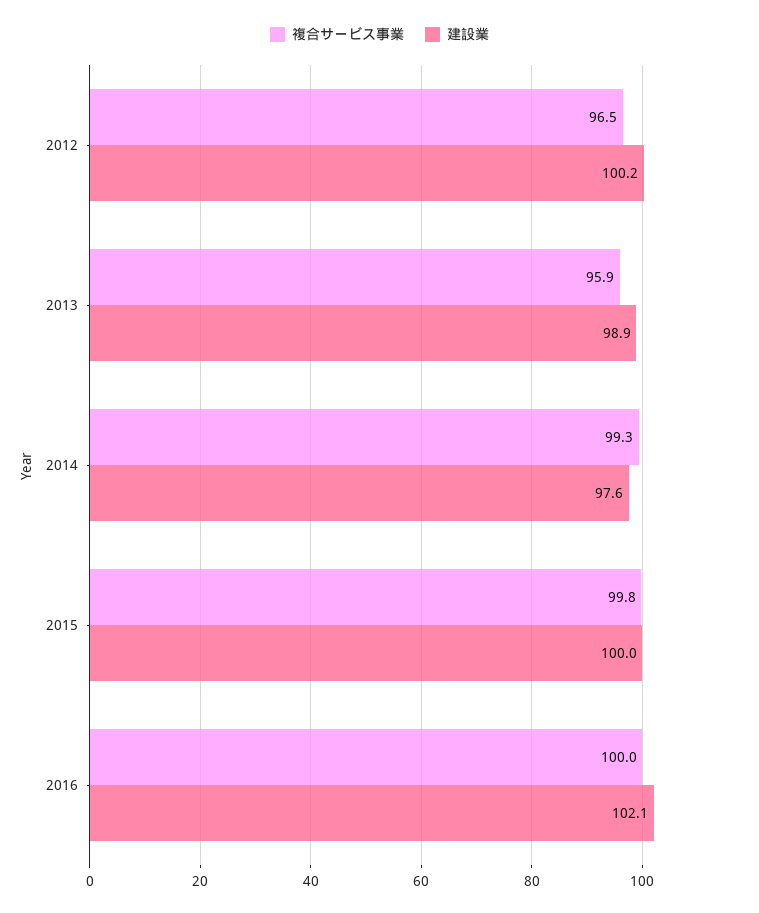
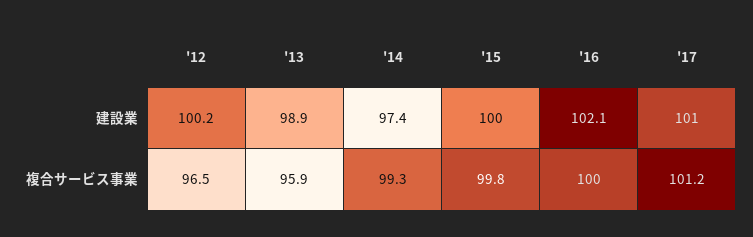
建設業, 2014: 97.6 -> 97.4
建設業, '17: none -> 101
複合サービス事業, '17: none -> 101.2

